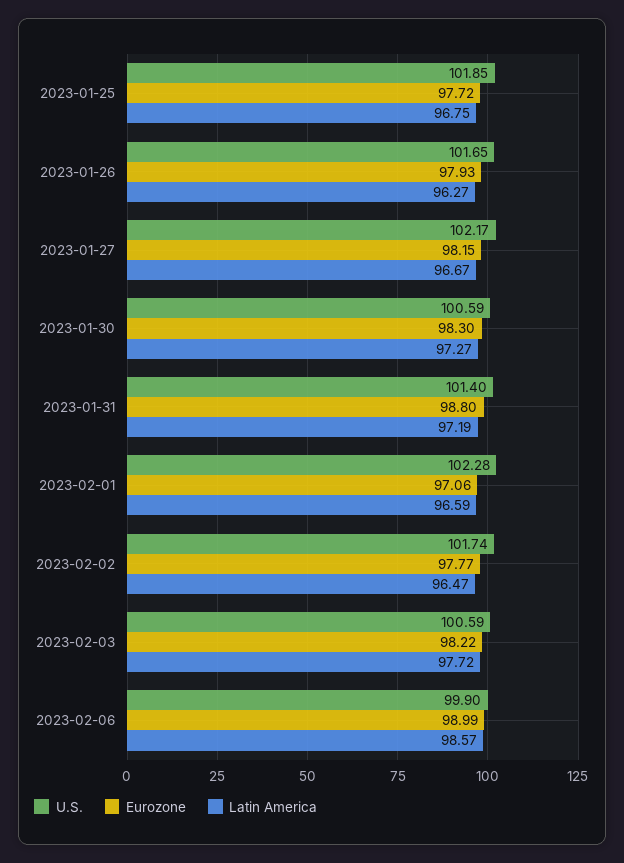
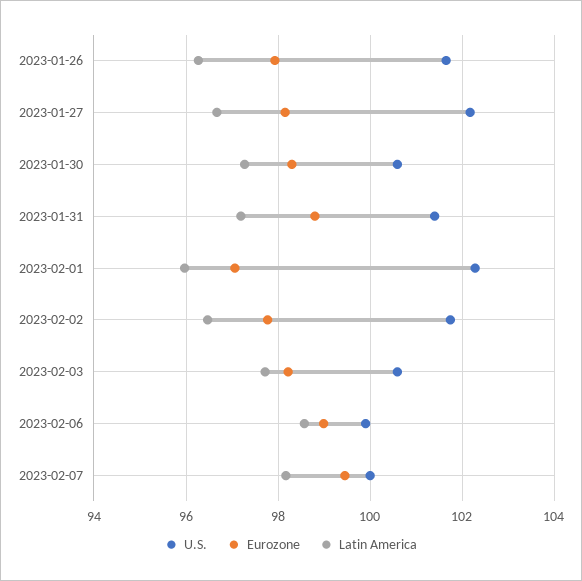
U.S., 2023-01-25: 101.85 -> none
Eurozone, 2023-01-25: 97.72 -> none
Latin America, 2023-01-25: 96.75 -> none
Latin America, 2023-02-01: 96.59 -> 96
U.S., 2023-02-07: none -> 100
Eurozone, 2023-02-07: none -> 99.4
Latin America, 2023-02-07: none -> 98.2

